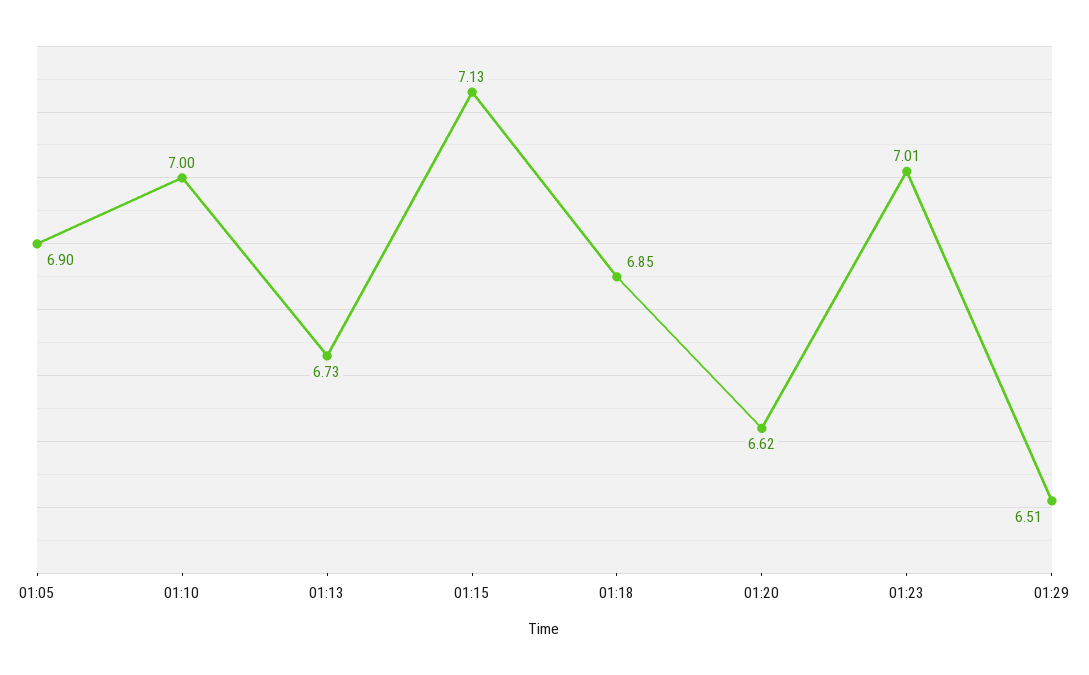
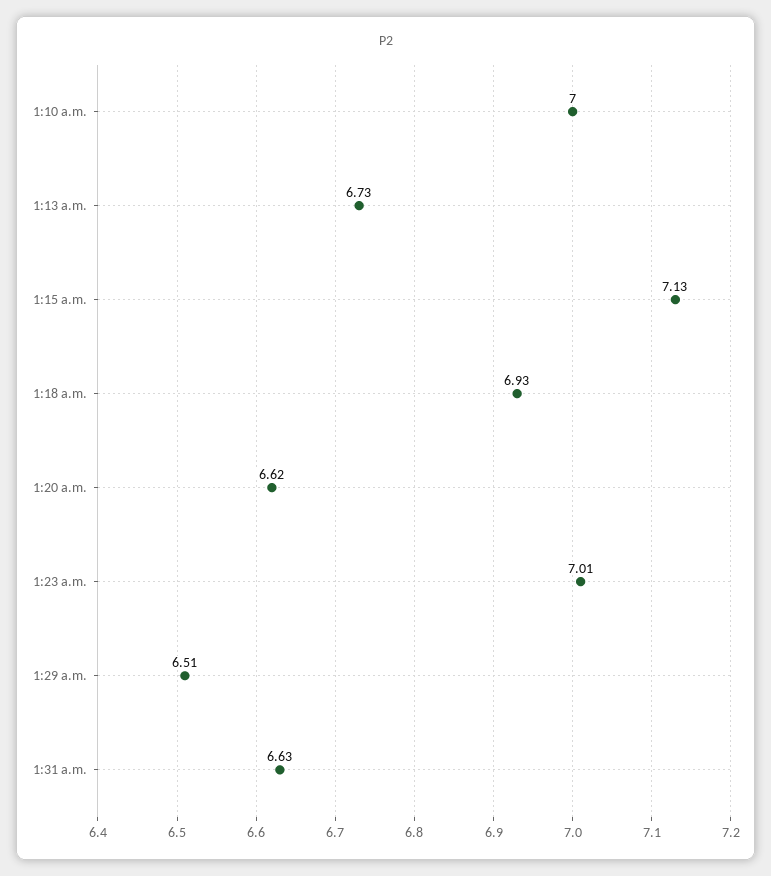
01:05: 6.9 -> none
01:18: 6.85 -> 6.93
1:31 a.m.: none -> 6.63

